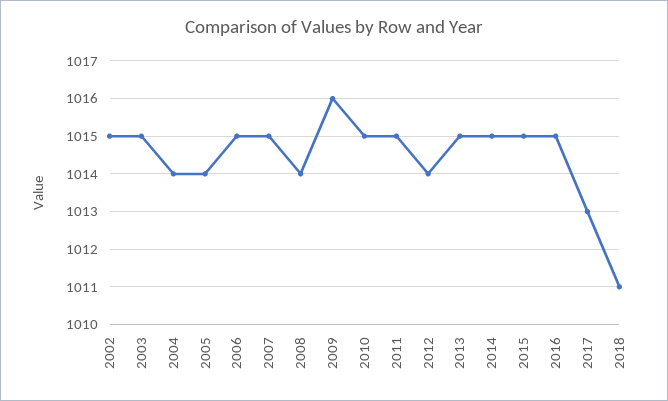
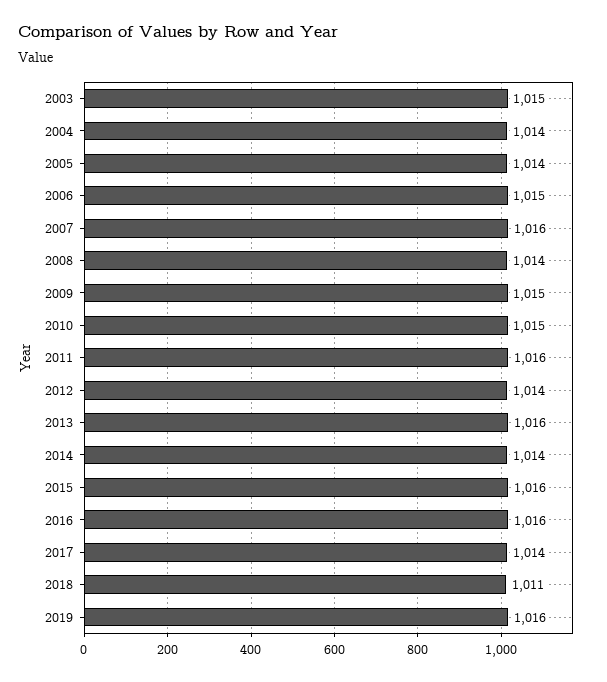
2002: 1015 -> none
2007: 1015 -> 1016
2009: 1016 -> 1015
2011: 1015 -> 1016
2013: 1015 -> 1016
2014: 1015 -> 1014
2015: 1015 -> 1016
2016: 1015 -> 1016
2017: 1013 -> 1014
2019: none -> 1016

